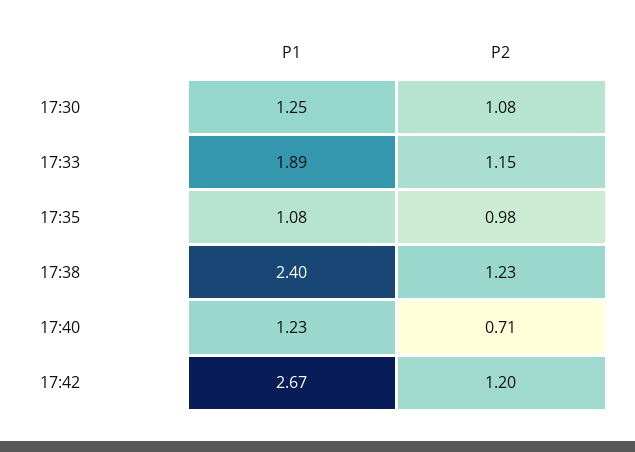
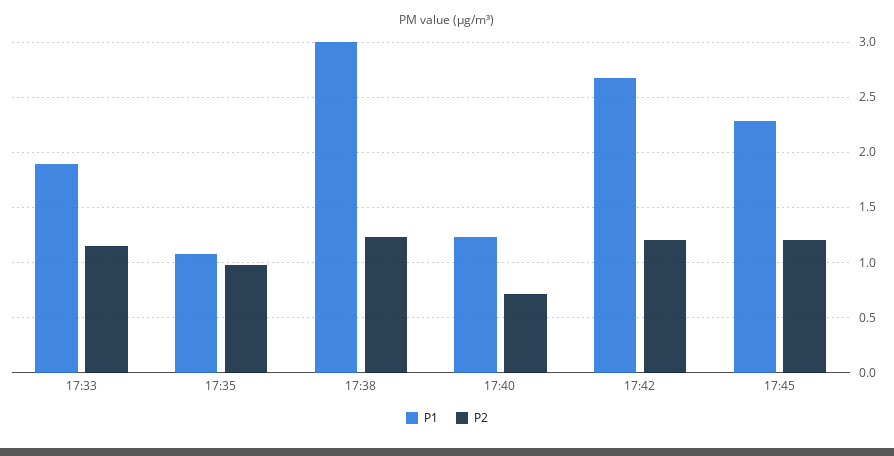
P1, 17:30: 1.25 -> none
P2, 17:30: 1.08 -> none
P1, 17:38: 2.4 -> 3
P1, 17:45: none -> 2.3
P2, 17:45: none -> 1.2

